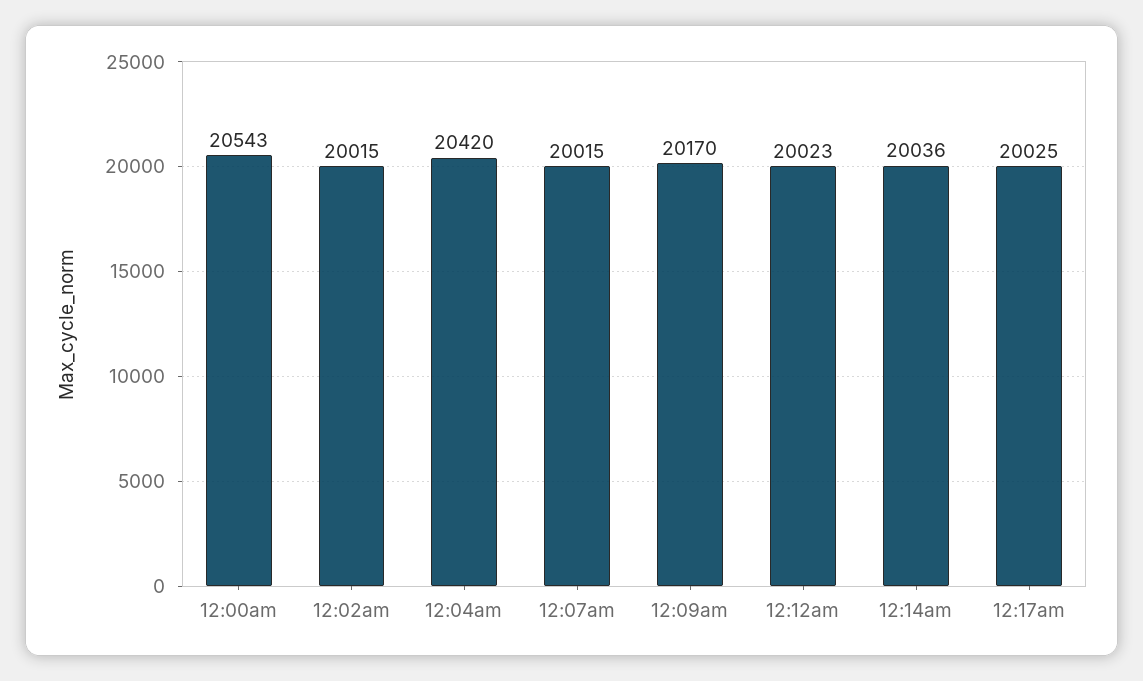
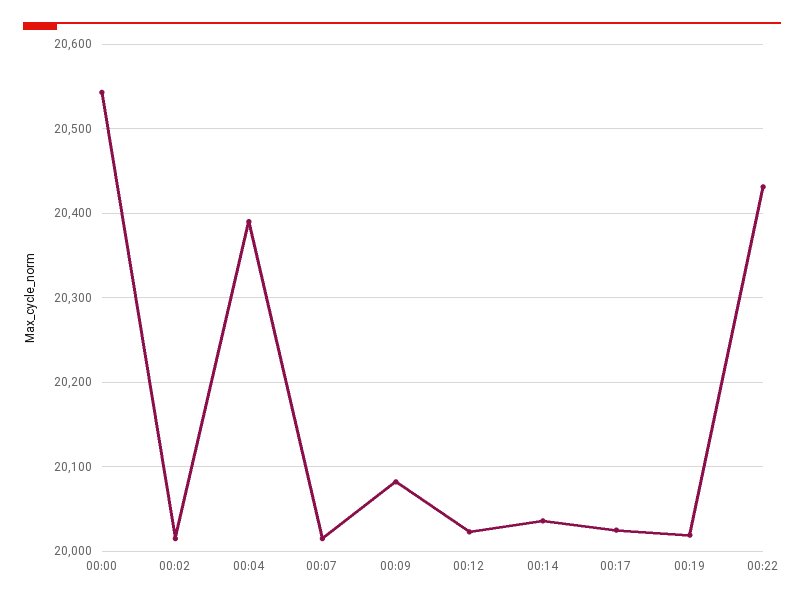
12:04am: 20420 -> 20390
12:09am: 20170 -> 20080
00:19: none -> 20020
00:22: none -> 20430

